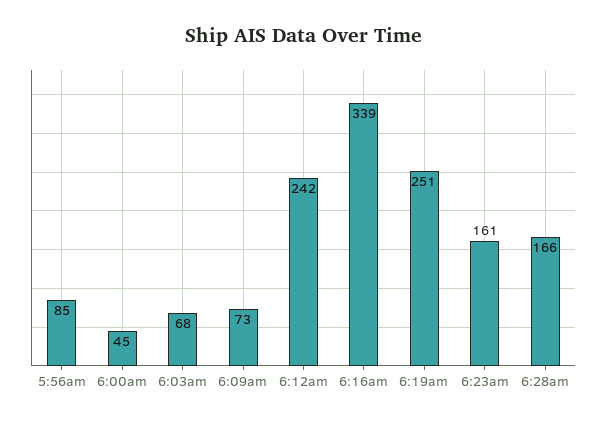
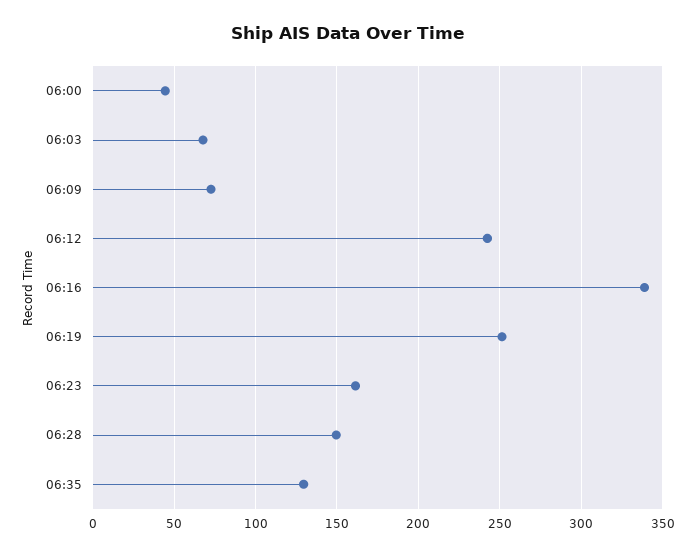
5:56am: 85 -> none
6:28am: 166 -> 150
06:35: none -> 130

